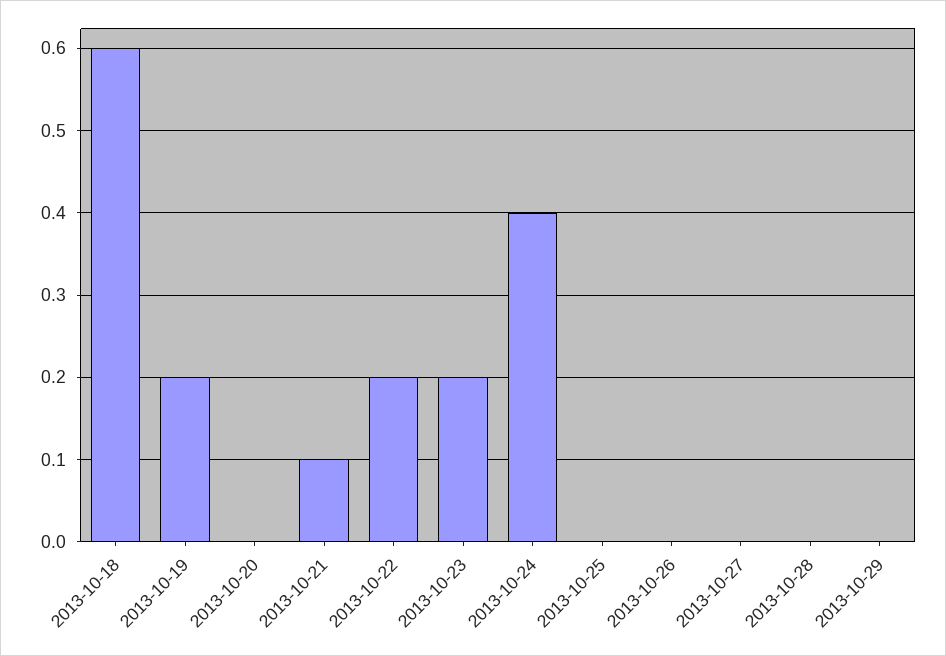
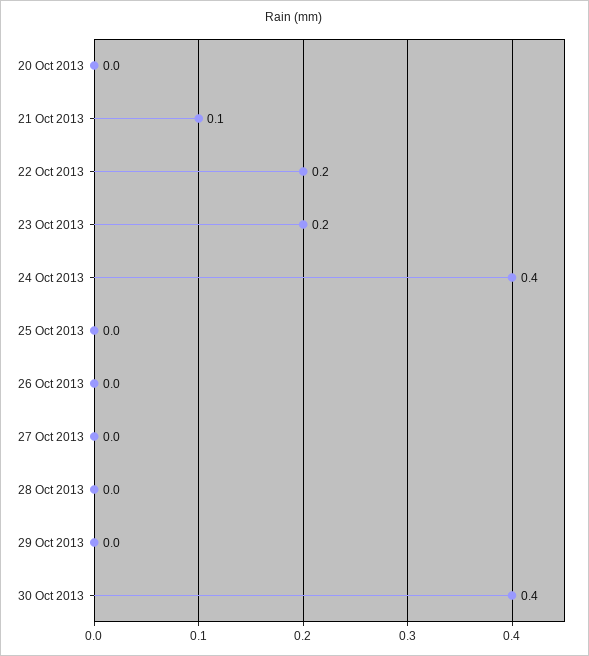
2013-10-18: 0.6 -> none
2013-10-19: 0.2 -> none
30 Oct 2013: none -> 0.4

